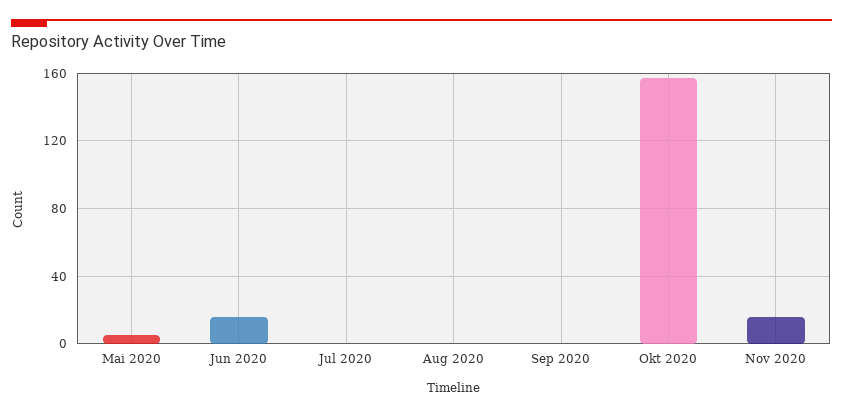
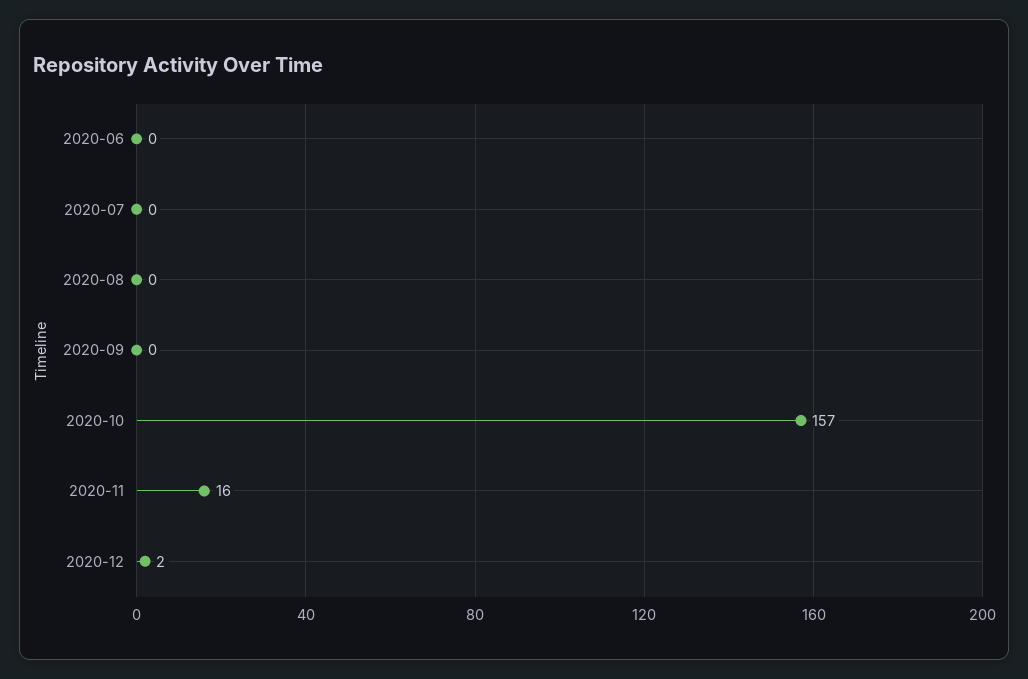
Mai 2020: 5 -> none
Jun 2020: 15 -> 0
2020-12: none -> 2

